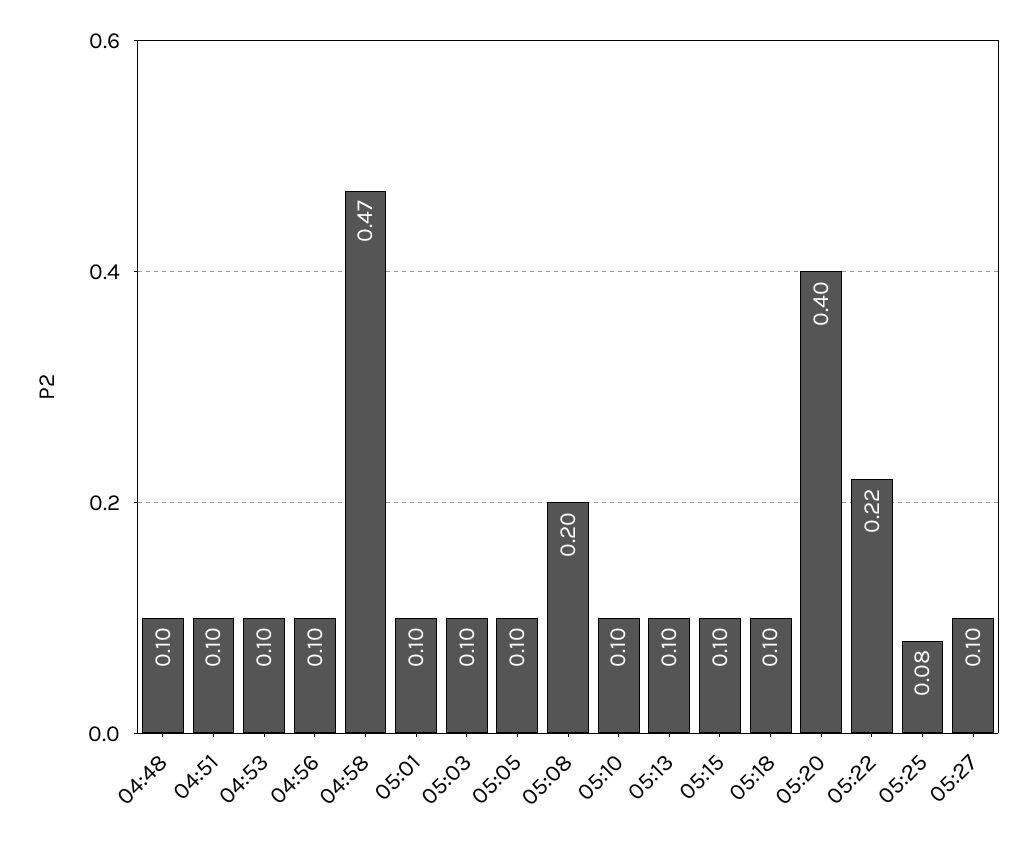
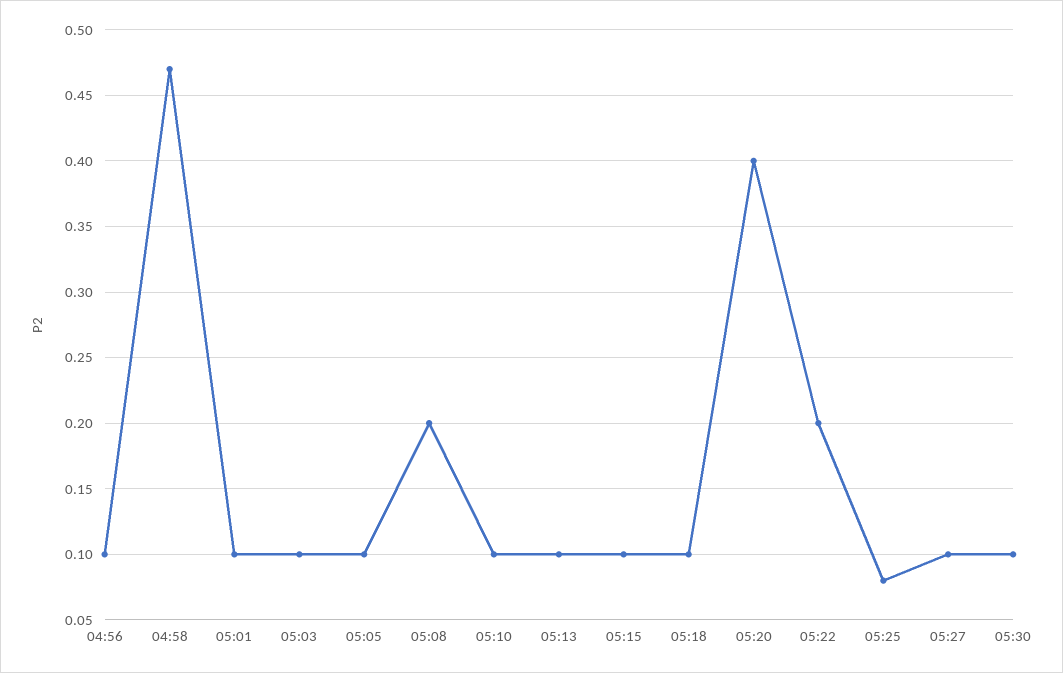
04:48: 0.1 -> none
04:51: 0.1 -> none
04:53: 0.1 -> none
05:22: 0.22 -> 0.2
05:30: none -> 0.1

